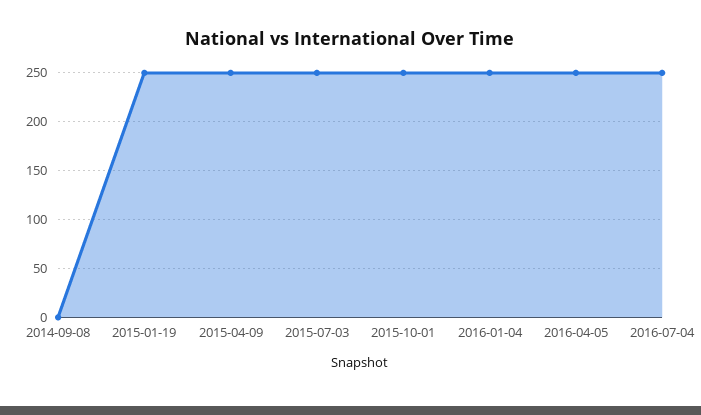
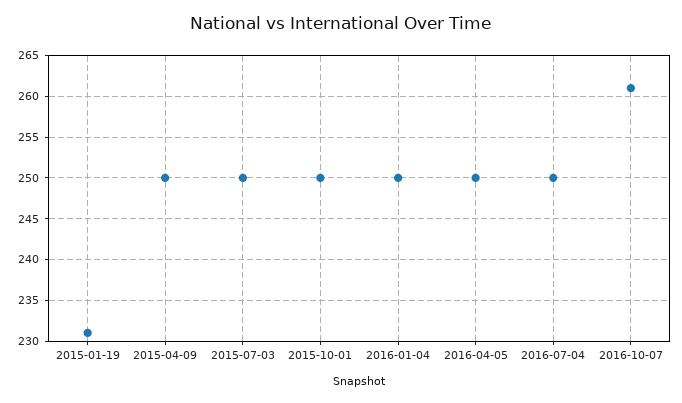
2014-09-08: 0 -> none
2015-01-19: 250 -> 231
2016-10-07: none -> 261

